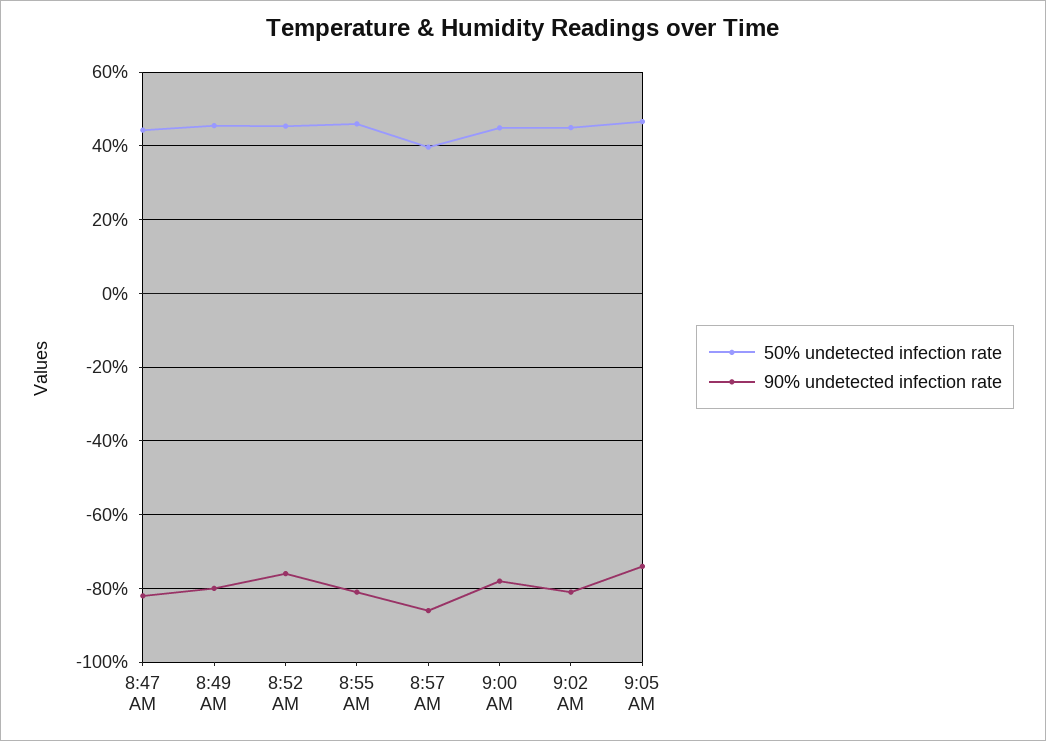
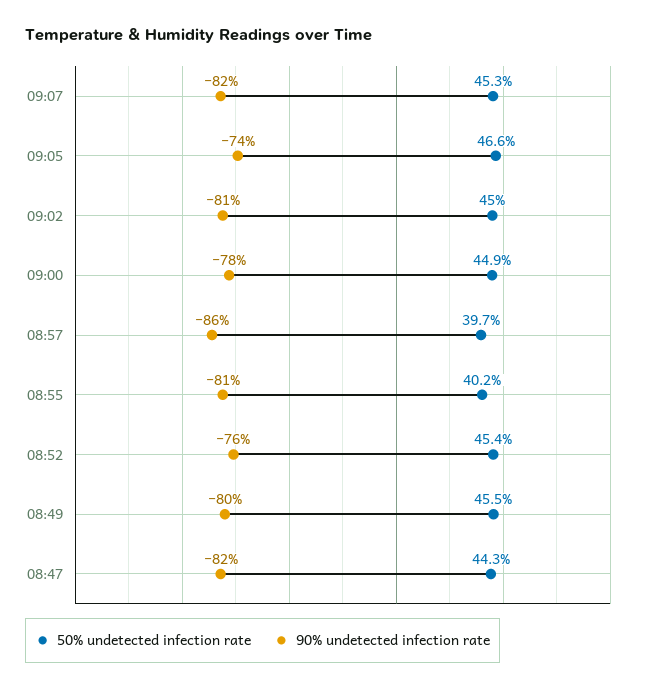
50% undetected infection rate, 8:55 AM: 46 -> 40.2
50% undetected infection rate, 09:07: none -> 45.3
90% undetected infection rate, 09:07: none -> -82

